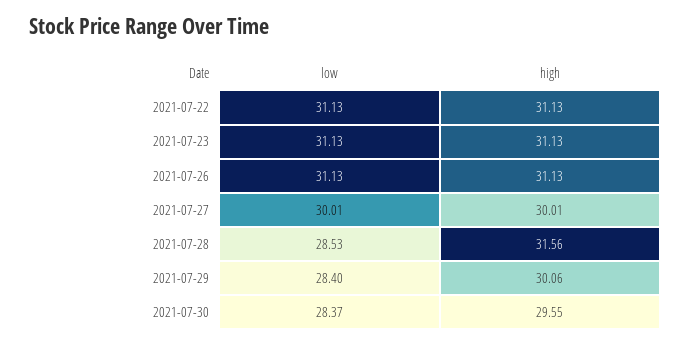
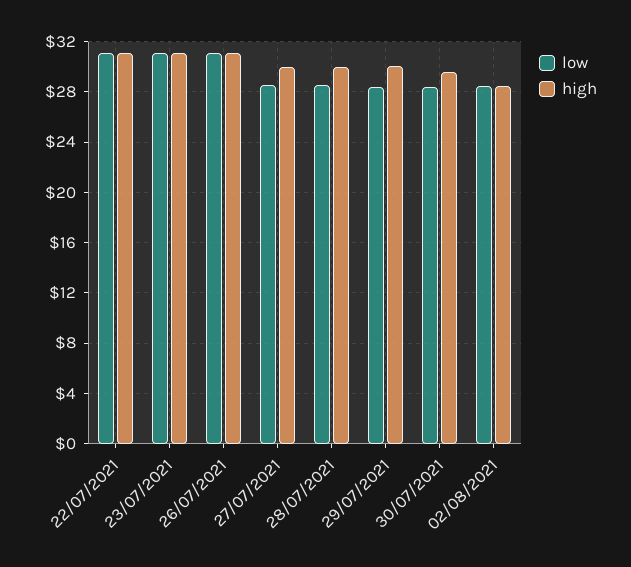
low, 2021-07-27: 30.01 -> 28.5
high, 2021-07-28: 31.56 -> 30
low, 02/08/2021: none -> 28.5
high, 02/08/2021: none -> 28.5

